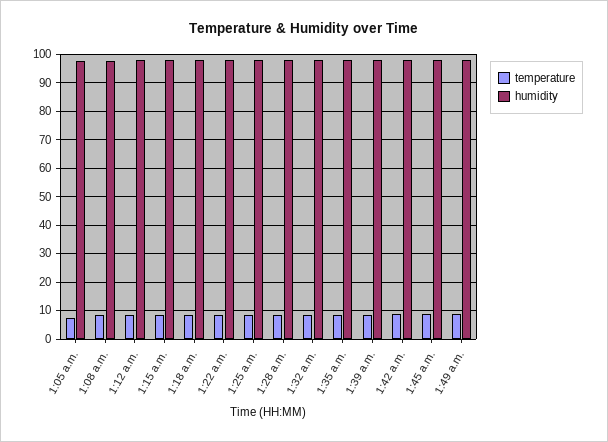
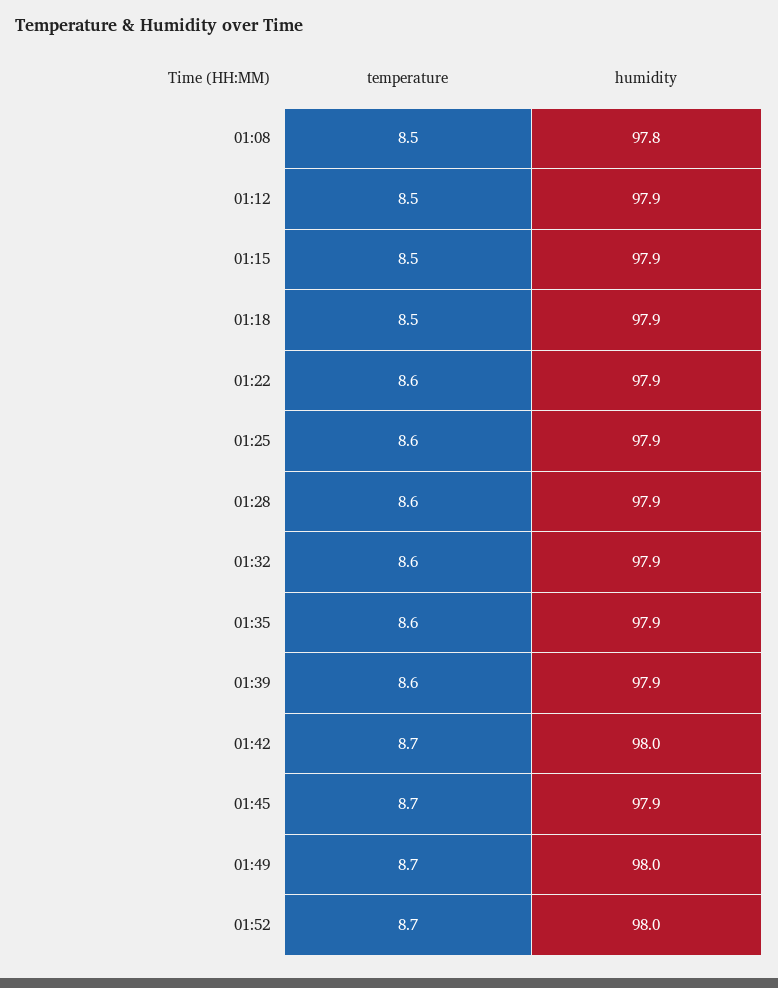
temperature, 1:05 a.m.: 7.5 -> none
humidity, 1:05 a.m.: 97.5 -> none
temperature, 01:52: none -> 8.7
humidity, 01:52: none -> 98

